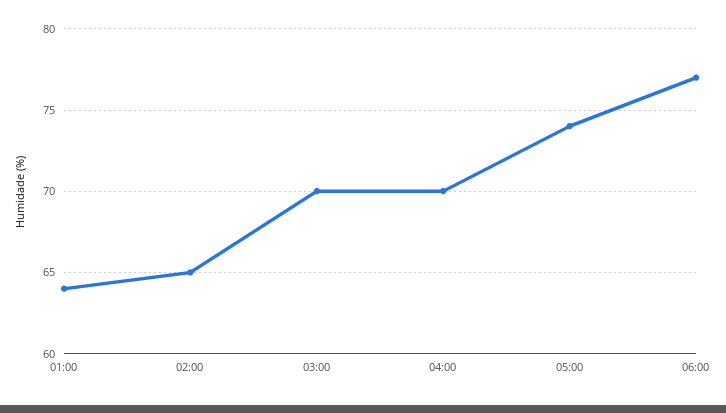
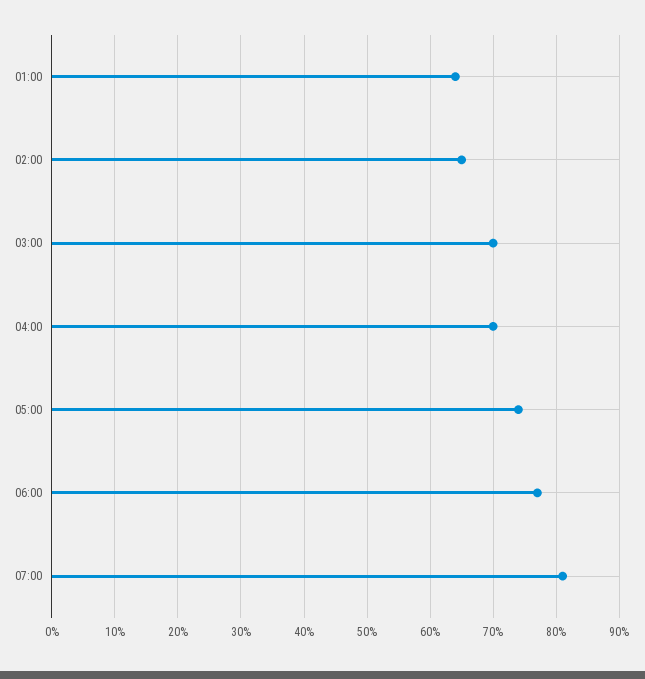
07:00: none -> 81

